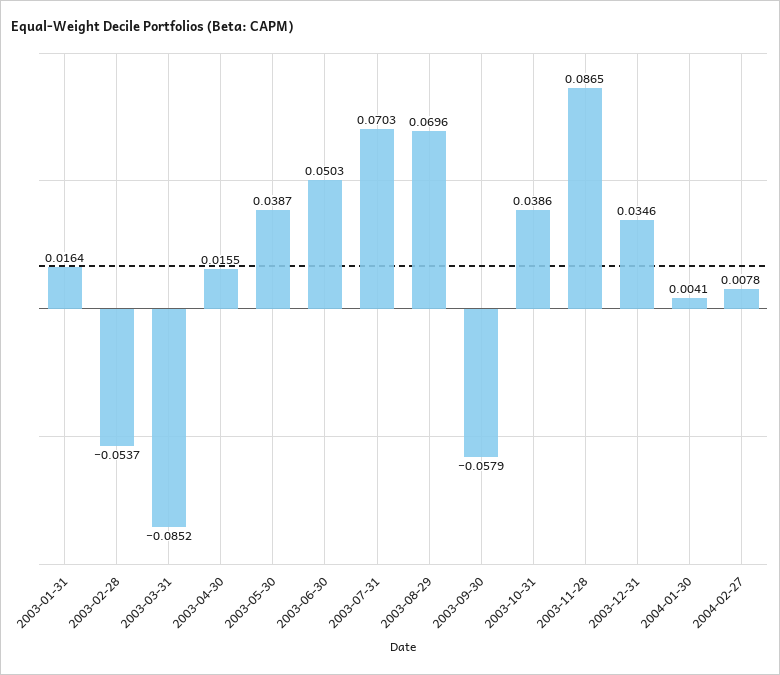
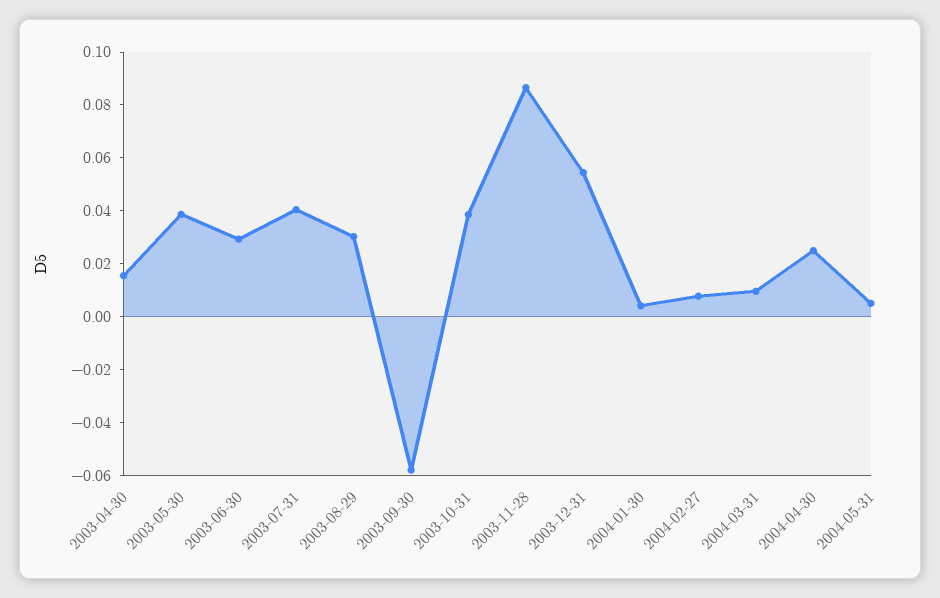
2003-01-31: 0.0164 -> none
2003-02-28: -0.0537 -> none
2003-03-31: -0.0852 -> none
2003-06-30: 0.0503 -> 0.03
2003-07-31: 0.0703 -> 0.04
2003-08-29: 0.0696 -> 0.03
2003-12-31: 0.0346 -> 0.055
2004-03-31: none -> 0.01
2004-04-30: none -> 0.025
2004-05-31: none -> 0.005

